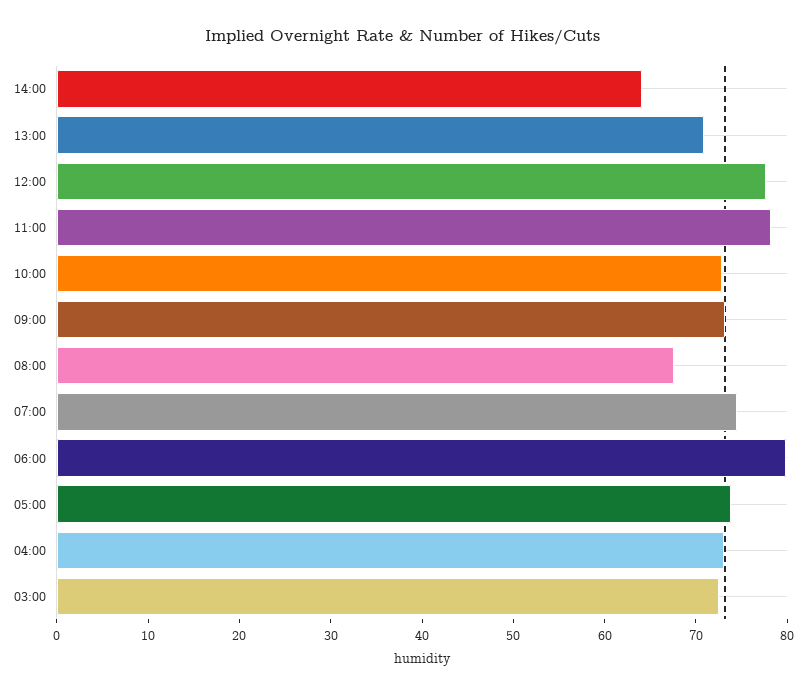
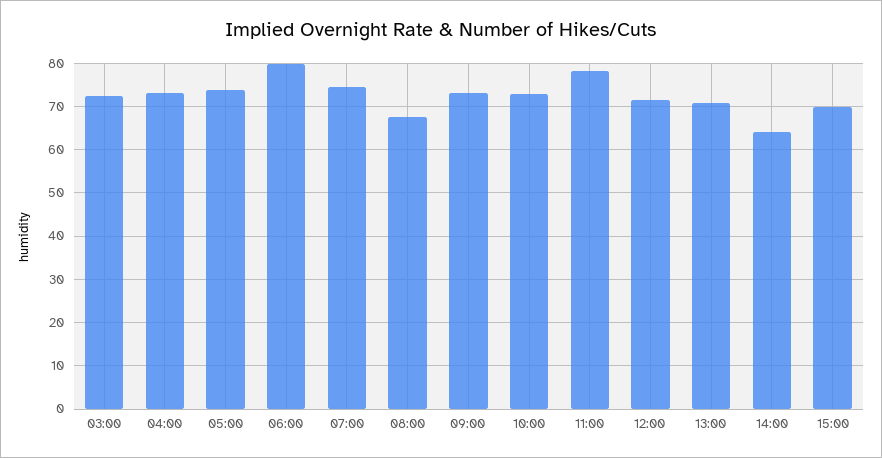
12:00: 78 -> 72
15:00: none -> 70

